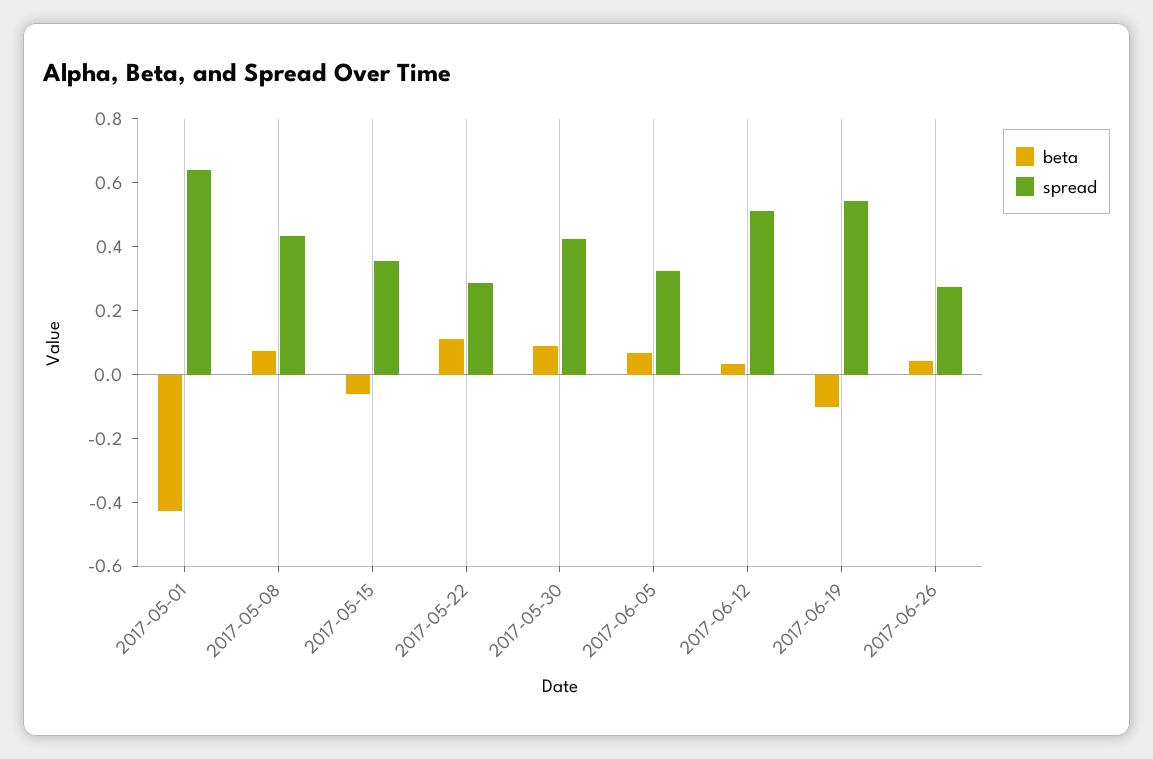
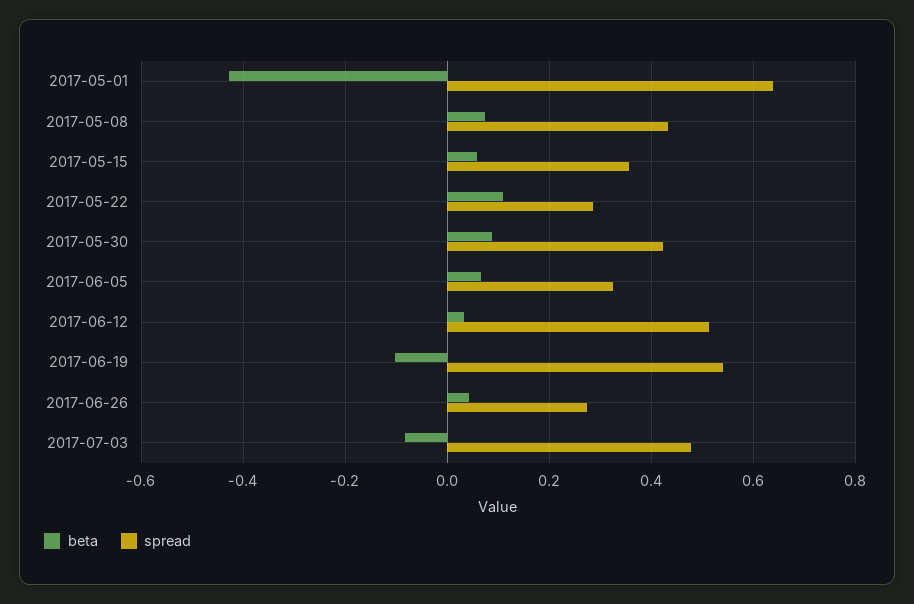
beta, 2017-05-15: -0.05 -> 0.06
beta, 2017-07-03: none -> -0.08
spread, 2017-07-03: none -> 0.48

